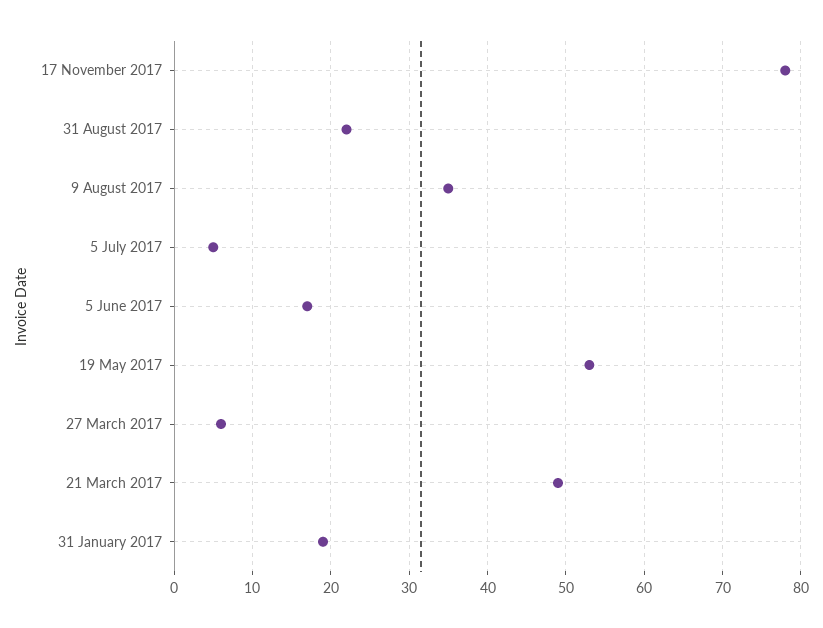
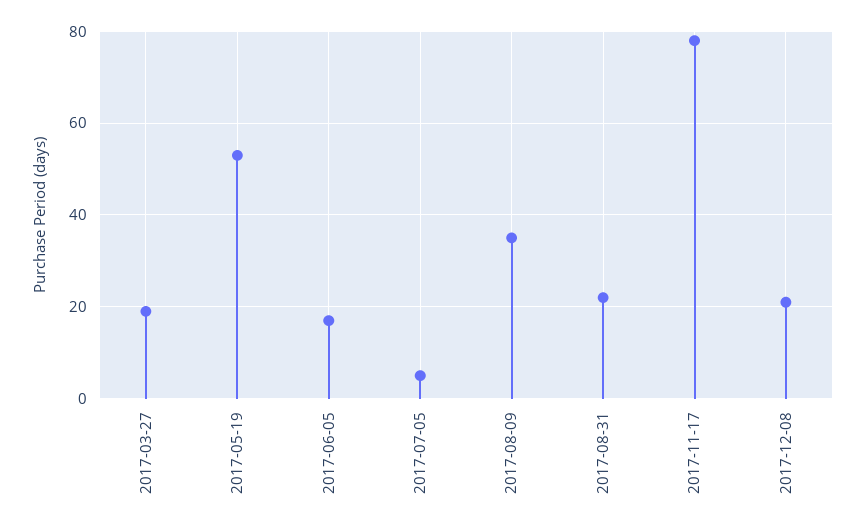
27 March 2017: 6 -> 20
21 March 2017: 49 -> none
31 January 2017: 19 -> none
2017-12-08: none -> 20

